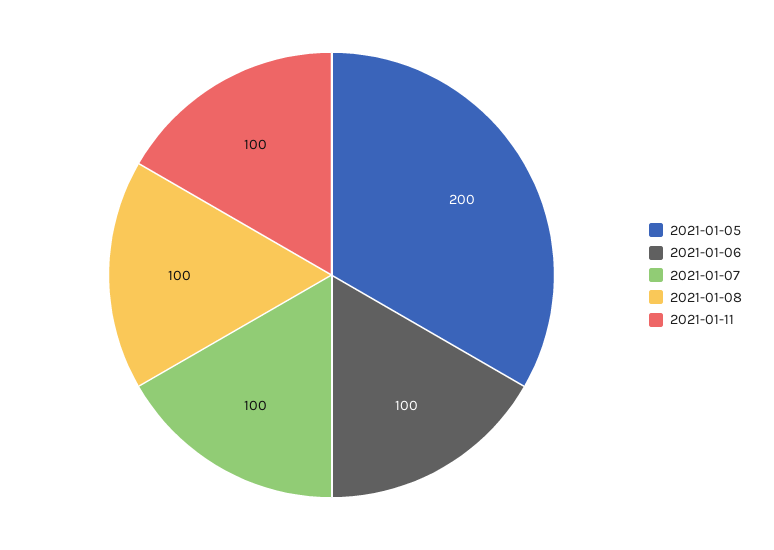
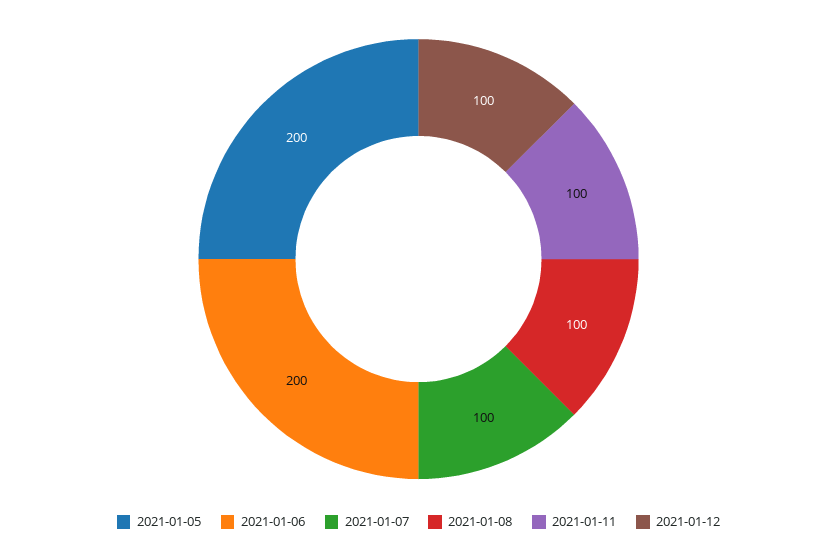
2021-01-06: 100 -> 200
2021-01-12: none -> 100

